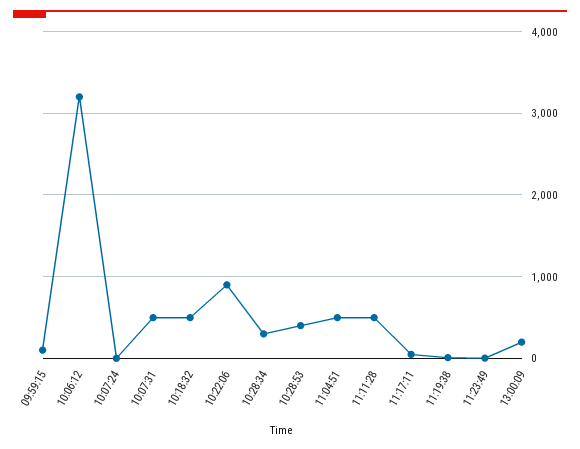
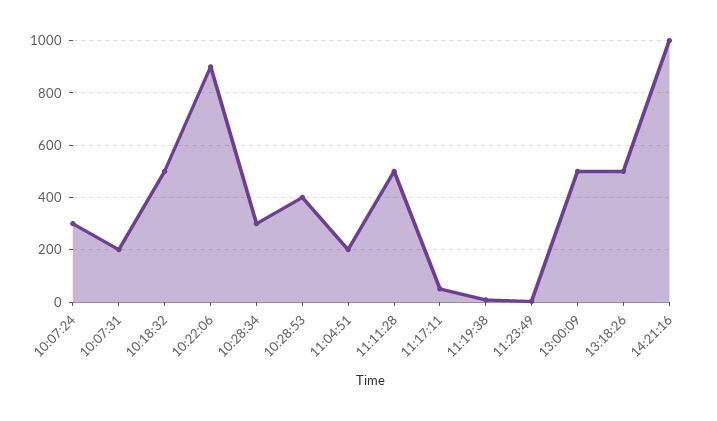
09:59:15: 100 -> none
10:06:12: 3200 -> none
10:07:24: 0 -> 300
10:07:31: 500 -> 200
11:04:51: 500 -> 200
13:00:09: 200 -> 500
13:18:26: none -> 500
14:21:16: none -> 1000

